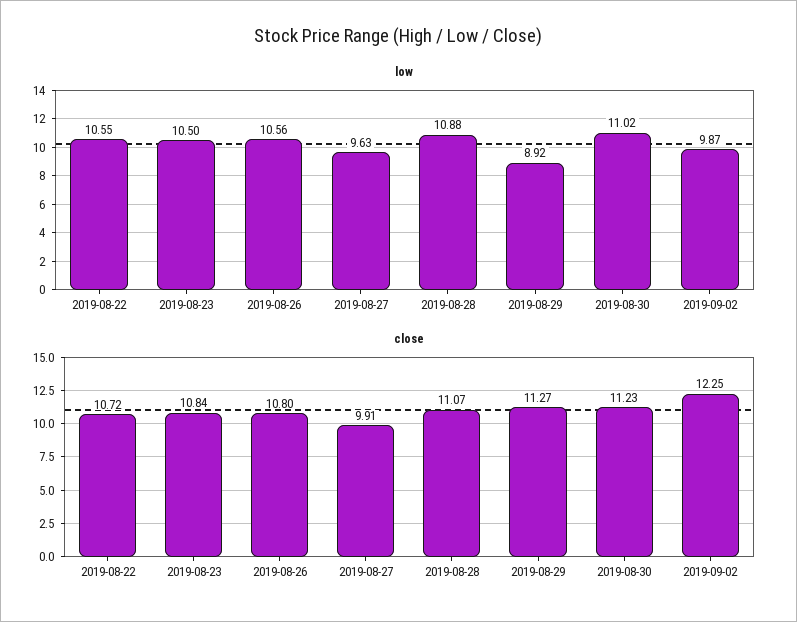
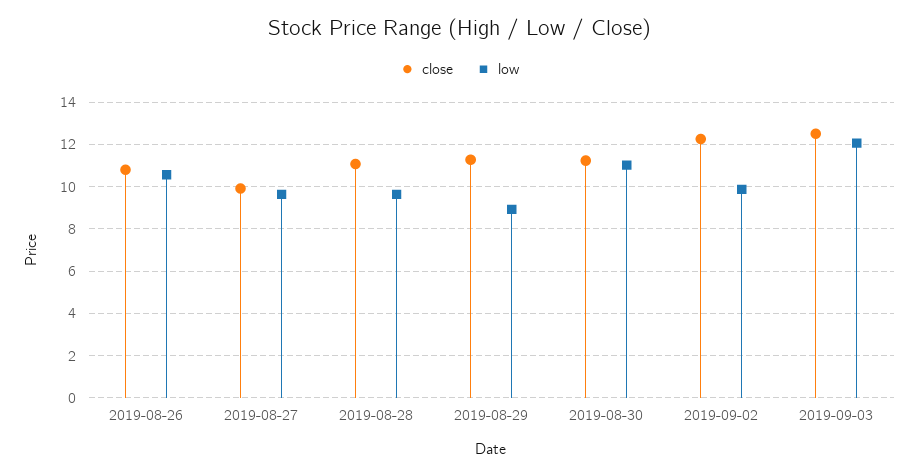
low, 2019-08-22: 10.55 -> none
low, 2019-08-23: 10.5 -> none
low, 2019-08-28: 10.88 -> 9.5
close, 2019-08-22: 10.72 -> none
close, 2019-08-23: 10.84 -> none
close, 2019-09-03: none -> 12.5
low, 2019-09-03: none -> 12

